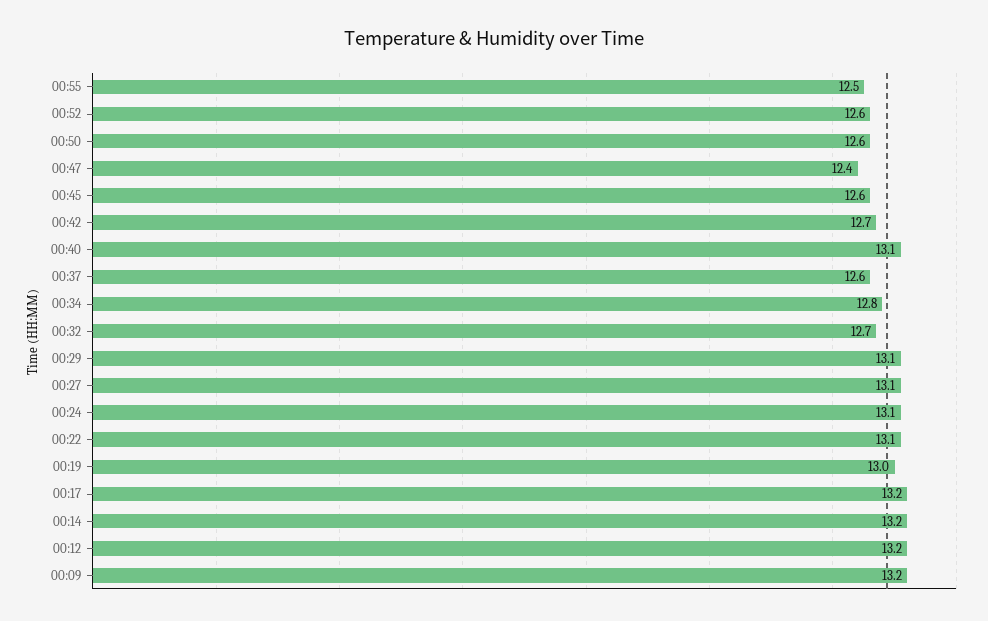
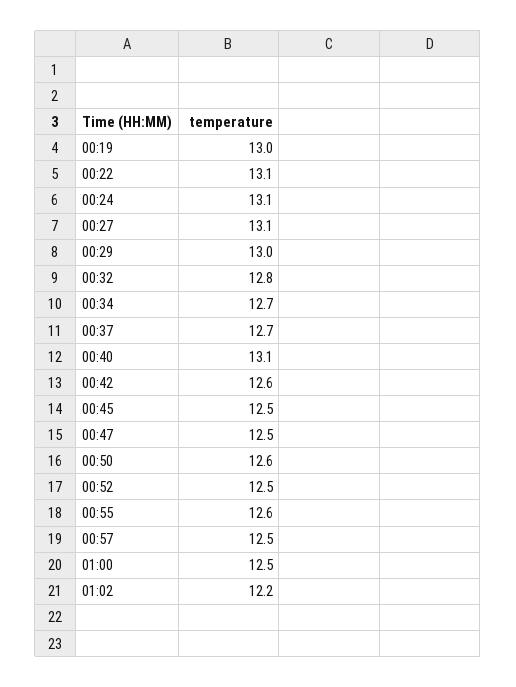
00:55: 12.5 -> 12.6
00:52: 12.6 -> 12.5
00:47: 12.4 -> 12.5
00:45: 12.6 -> 12.5
00:42: 12.7 -> 12.6
00:37: 12.6 -> 12.7
00:34: 12.8 -> 12.7
00:32: 12.7 -> 12.8
00:29: 13.1 -> 13
00:17: 13.2 -> none
00:14: 13.2 -> none
00:12: 13.2 -> none
00:09: 13.2 -> none
00:57: none -> 12.5
01:00: none -> 12.5
01:02: none -> 12.2

